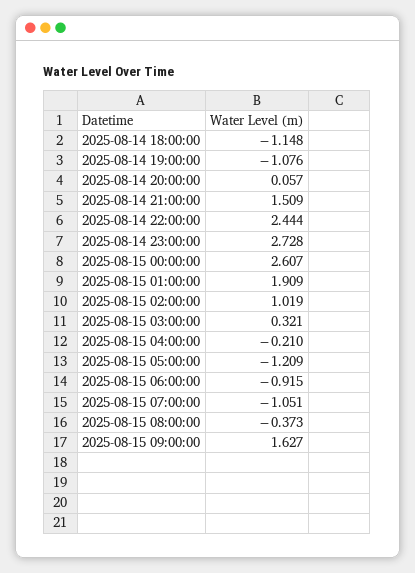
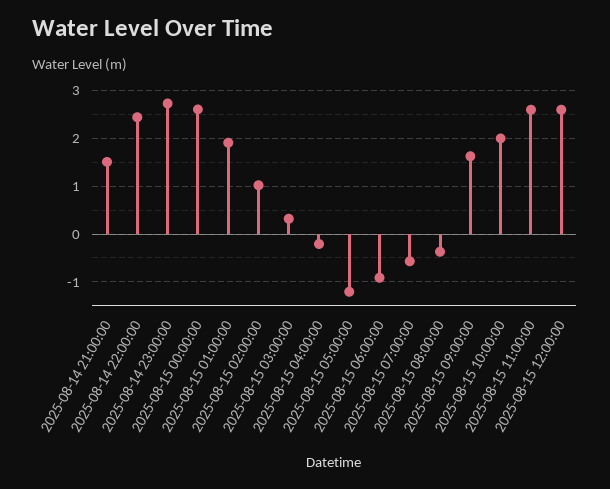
2025-08-14 18:00:00: -1.148 -> none
2025-08-14 19:00:00: -1.076 -> none
2025-08-14 20:00:00: 0.057 -> none
2025-08-15 07:00:00: -1.051 -> -0.6
2025-08-15 10:00:00: none -> 2
2025-08-15 11:00:00: none -> 2.6
2025-08-15 12:00:00: none -> 2.6

